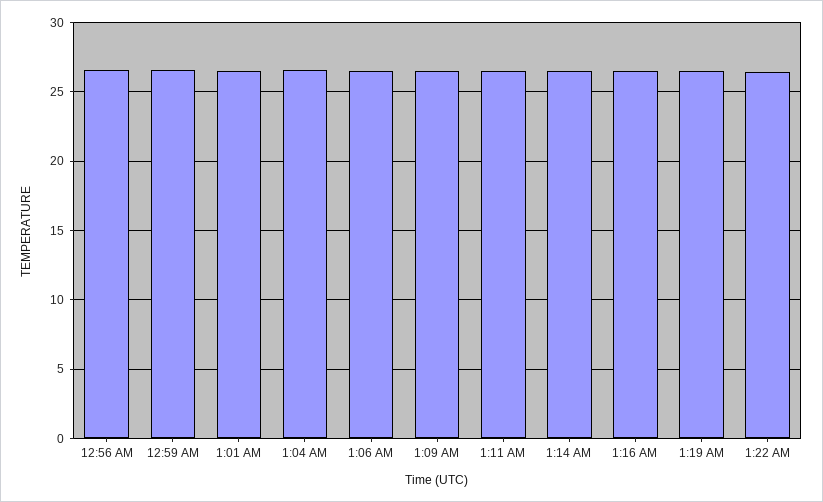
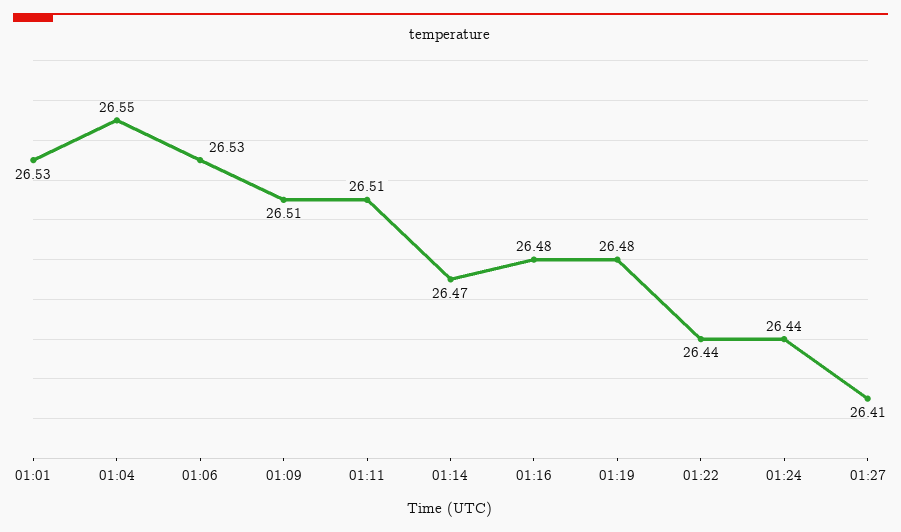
12:56 AM: 26.5 -> none
12:59 AM: 26.5 -> none
01:24: none -> 26.44
01:27: none -> 26.41

